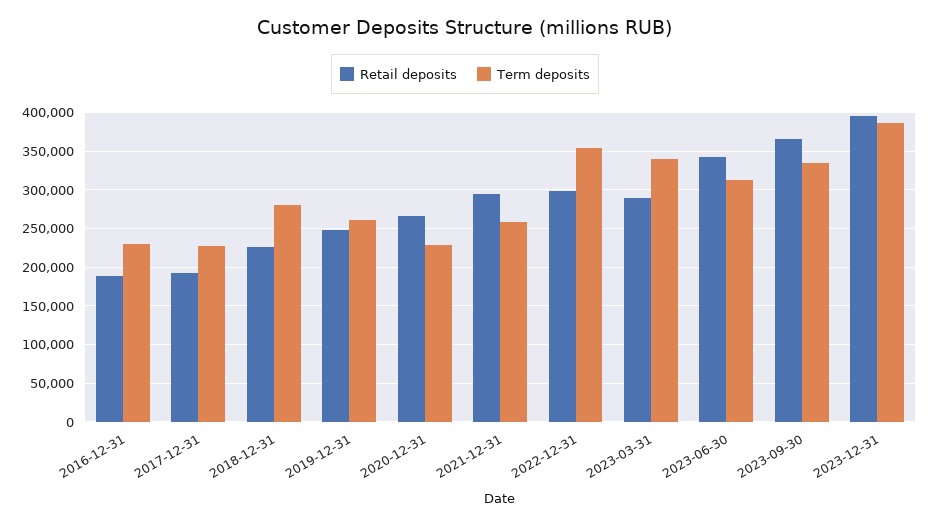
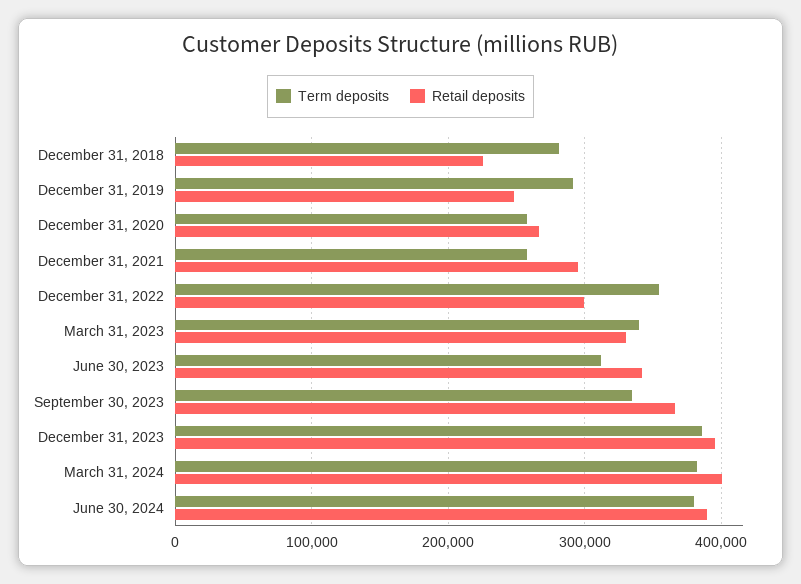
Retail deposits, 2016-12-31: 190000 -> none
Term deposits, 2016-12-31: 230000 -> none
Retail deposits, 2017-12-31: 190000 -> none
Term deposits, 2017-12-31: 230000 -> none
Term deposits, 2019-12-31: 260000 -> 290000
Term deposits, 2020-12-31: 230000 -> 260000
Retail deposits, 2023-03-31: 290000 -> 330000
Term deposits, March 31, 2024: none -> 380000
Retail deposits, March 31, 2024: none -> 400000
Term deposits, June 30, 2024: none -> 380000
Retail deposits, June 30, 2024: none -> 390000

